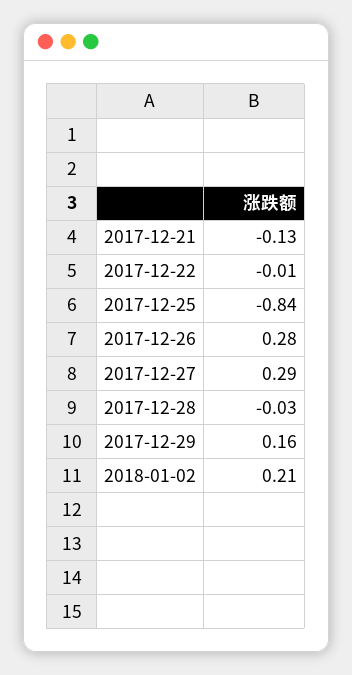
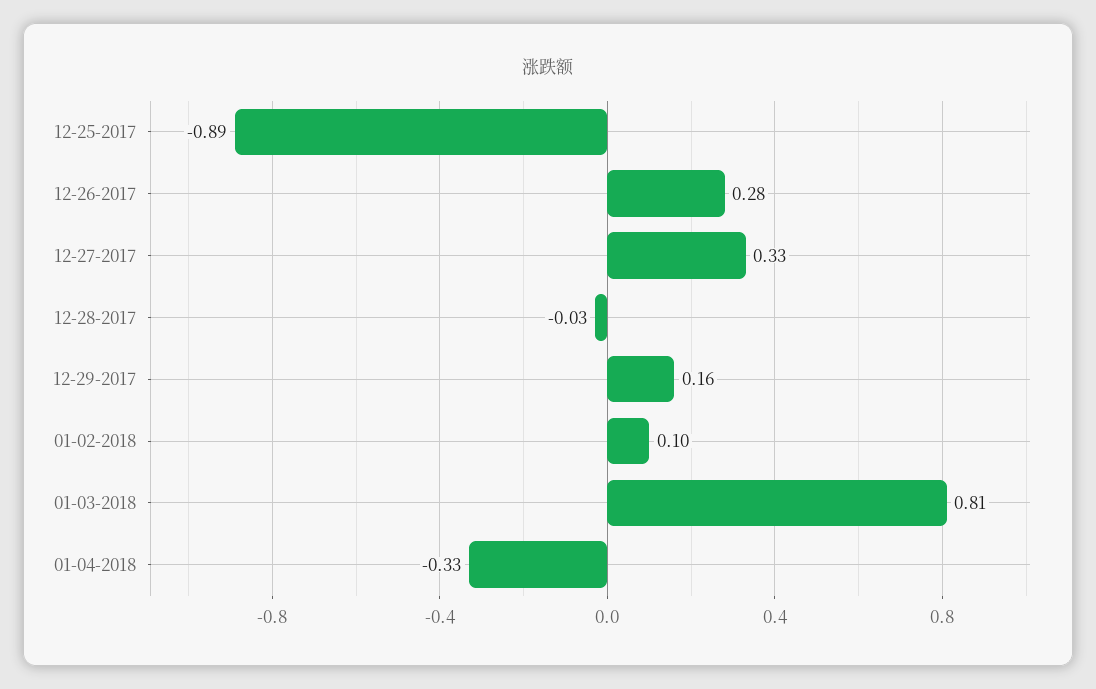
2017-12-21: -0.13 -> none
2017-12-22: -0.01 -> none
2017-12-25: -0.84 -> -0.89
2017-12-27: 0.29 -> 0.33
2018-01-02: 0.21 -> 0.1
01-03-2018: none -> 0.81
01-04-2018: none -> -0.33

